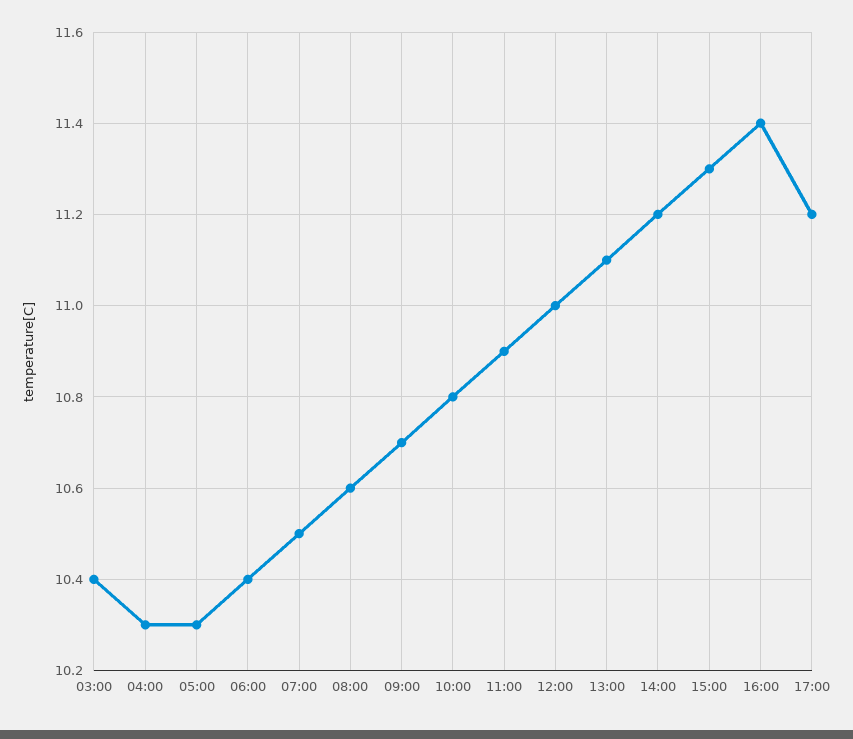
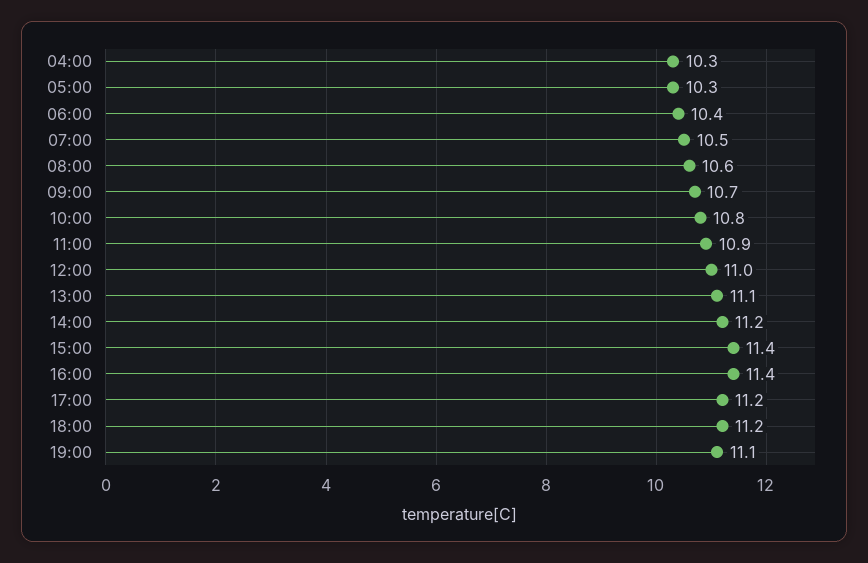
03:00: 10.4 -> none
15:00: 11.3 -> 11.4
18:00: none -> 11.2
19:00: none -> 11.1

